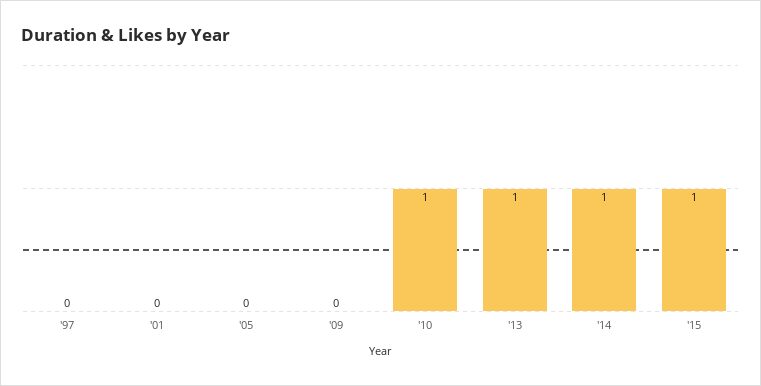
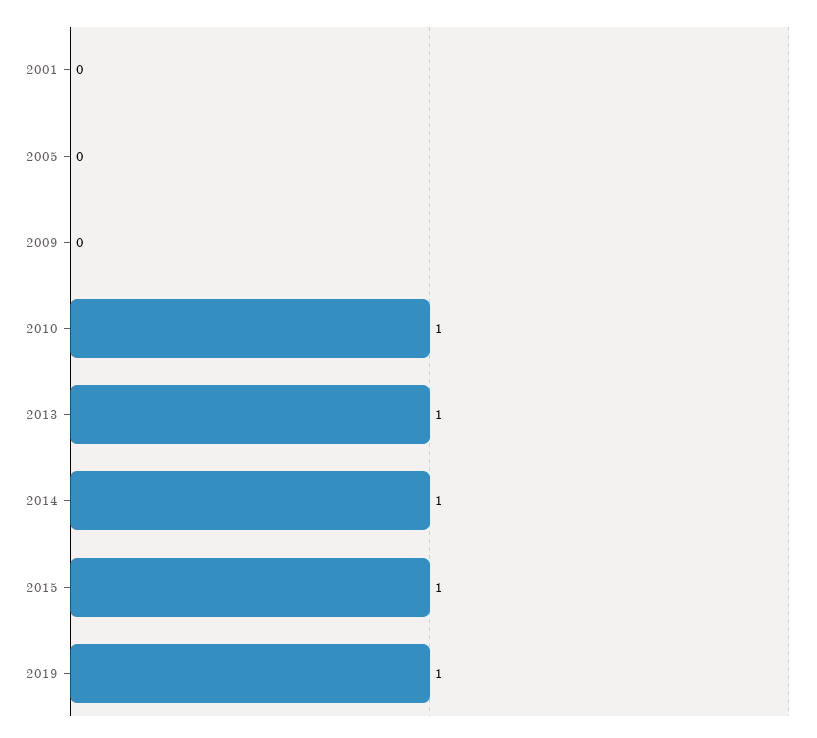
'97: 0 -> none
2019: none -> 1

